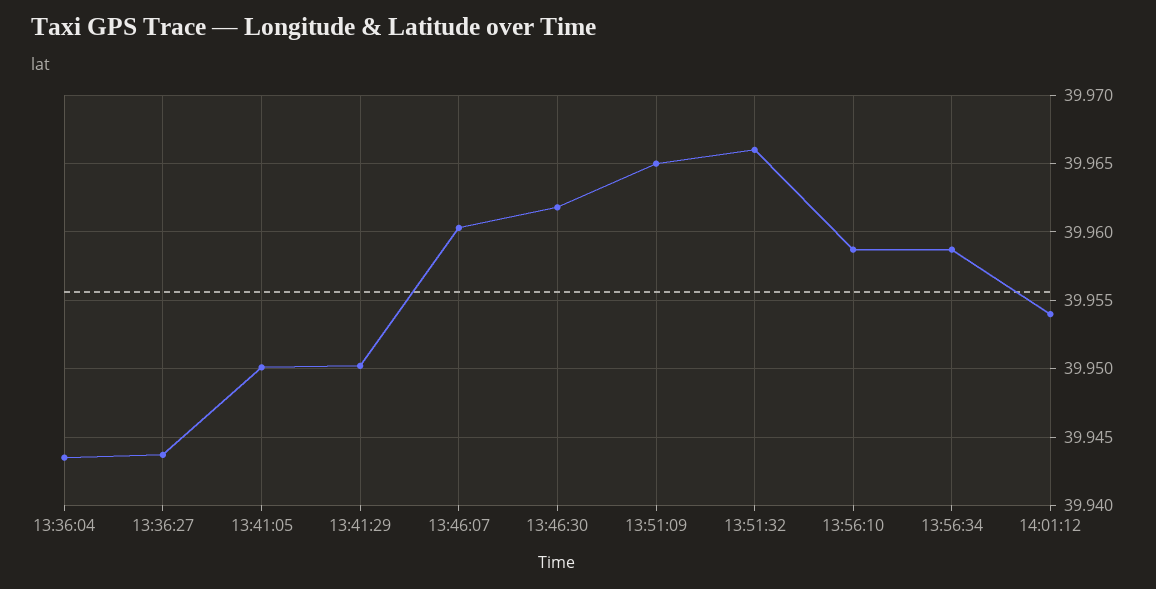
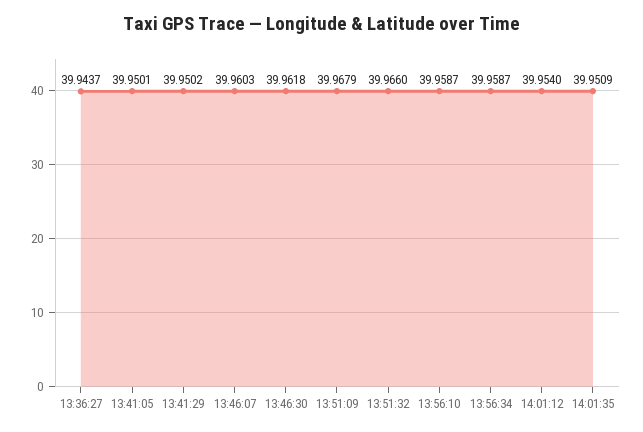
13:36:04: 39.9435 -> none
13:51:09: 39.965 -> 39.9679
14:01:35: none -> 39.9509

